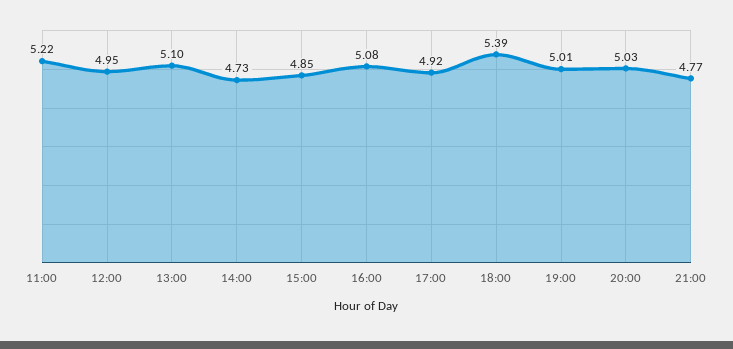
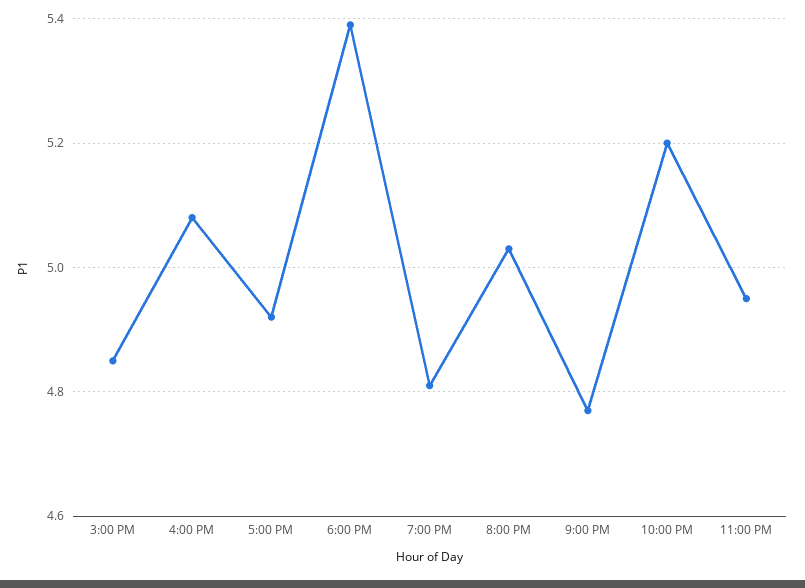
11:00: 5.22 -> none
12:00: 4.95 -> none
13:00: 5.1 -> none
14:00: 4.73 -> none
19:00: 5.01 -> 4.8
10:00 PM: none -> 5.2
11:00 PM: none -> 4.95

